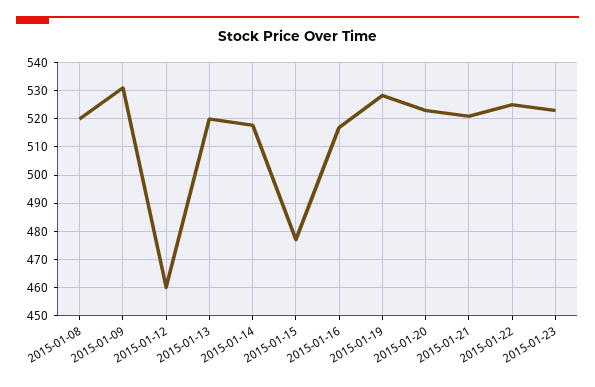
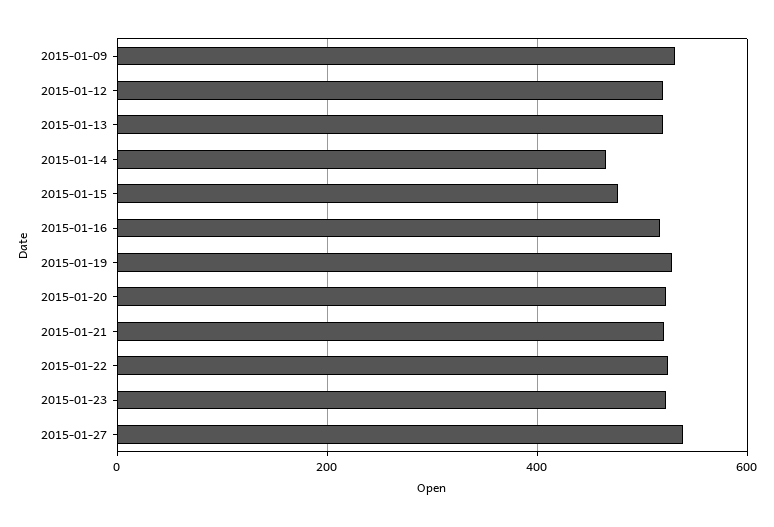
2015-01-08: 520 -> none
2015-01-12: 460 -> 520
2015-01-14: 517.5 -> 460
2015-01-27: none -> 540

